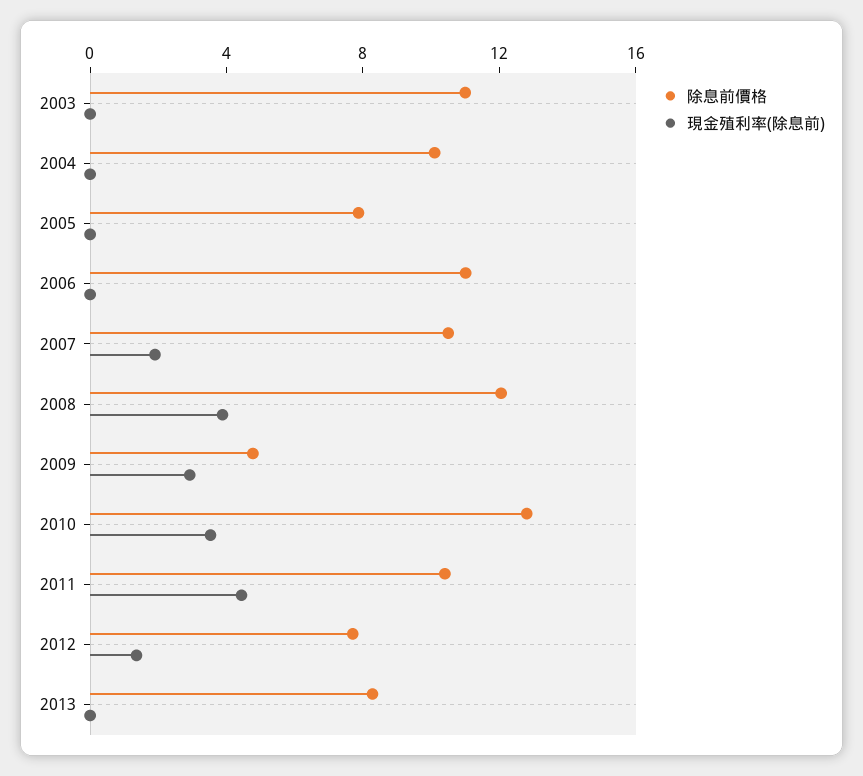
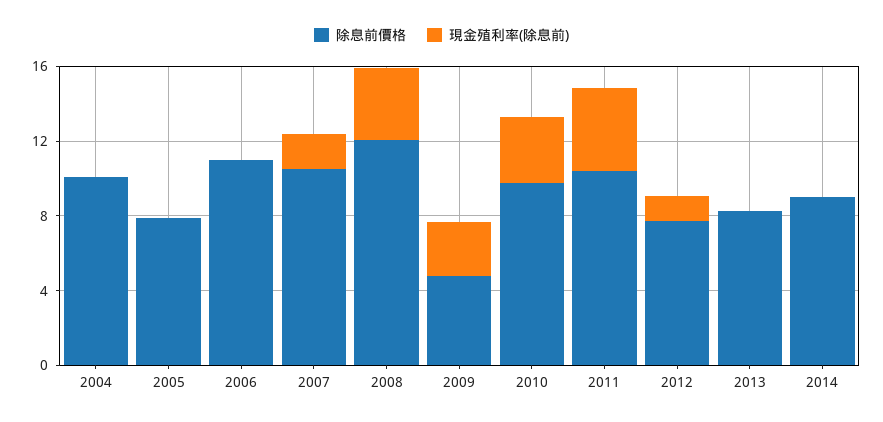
除息前價格, 2003: 11 -> none
現金殖利率(除息前), 2003: 0 -> none
除息前價格, 2010: 13 -> 10
除息前價格, 2014: none -> 9
現金殖利率(除息前), 2014: none -> 0

